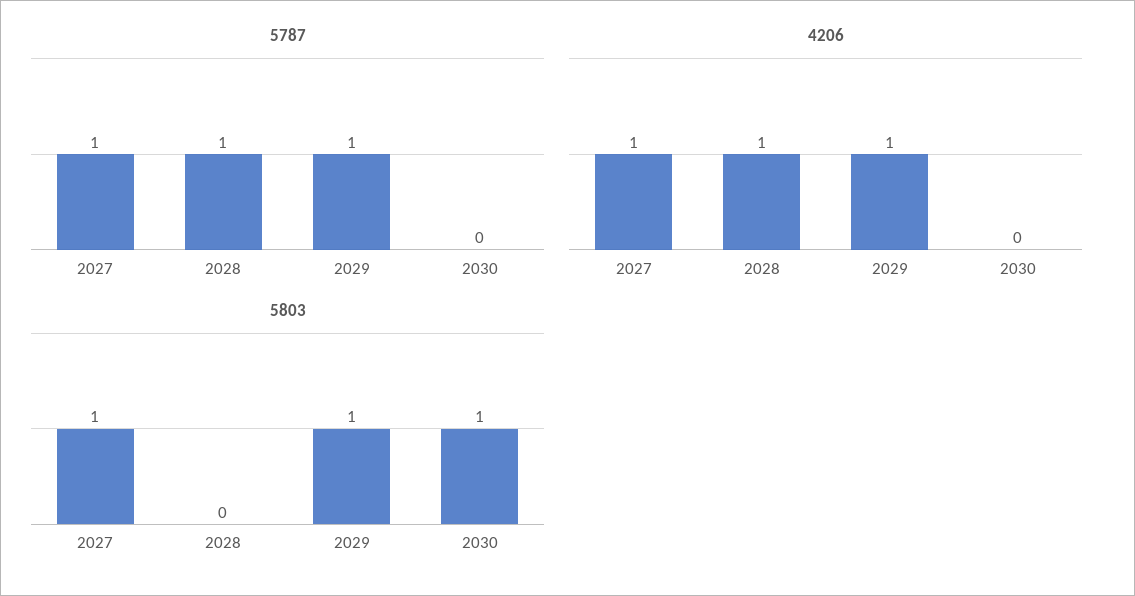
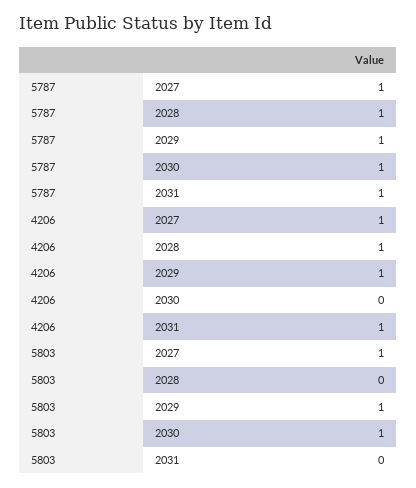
5787, 2030: 0 -> 1
5787, 2031: none -> 1
4206, 2031: none -> 1
5803, 2031: none -> 0

